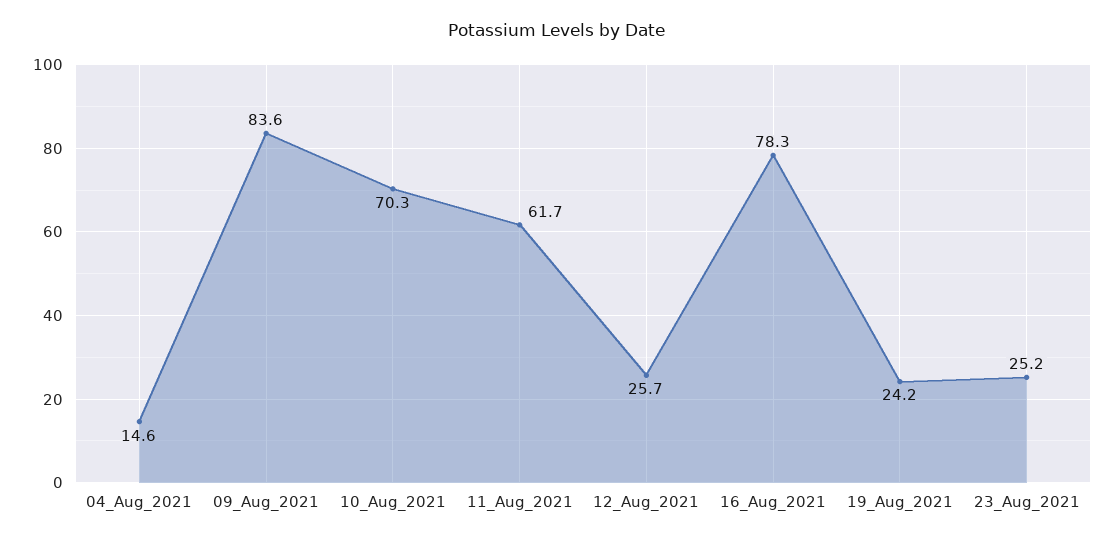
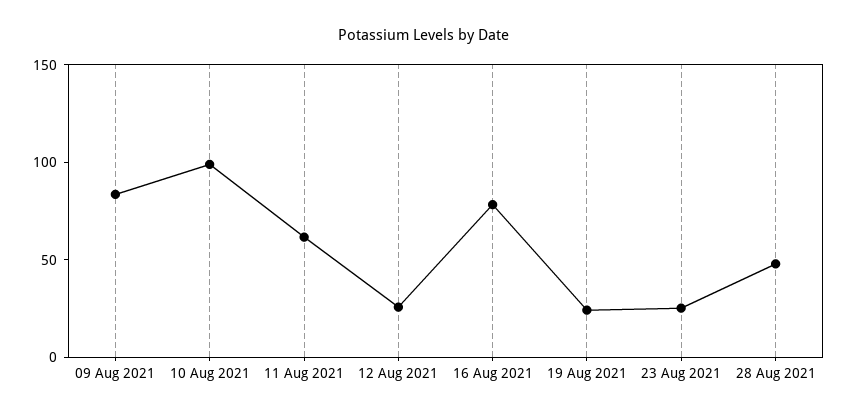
04_Aug_2021: 14.6 -> none
10_Aug_2021: 70.3 -> 100
28 Aug 2021: none -> 50

